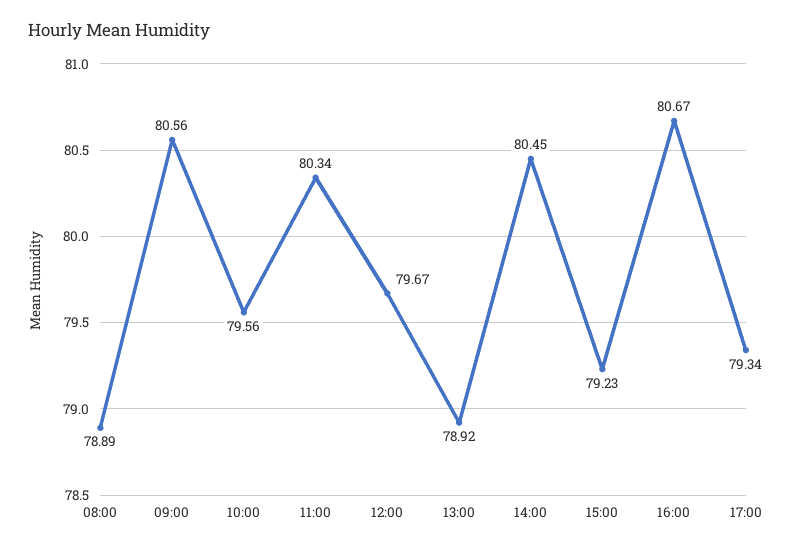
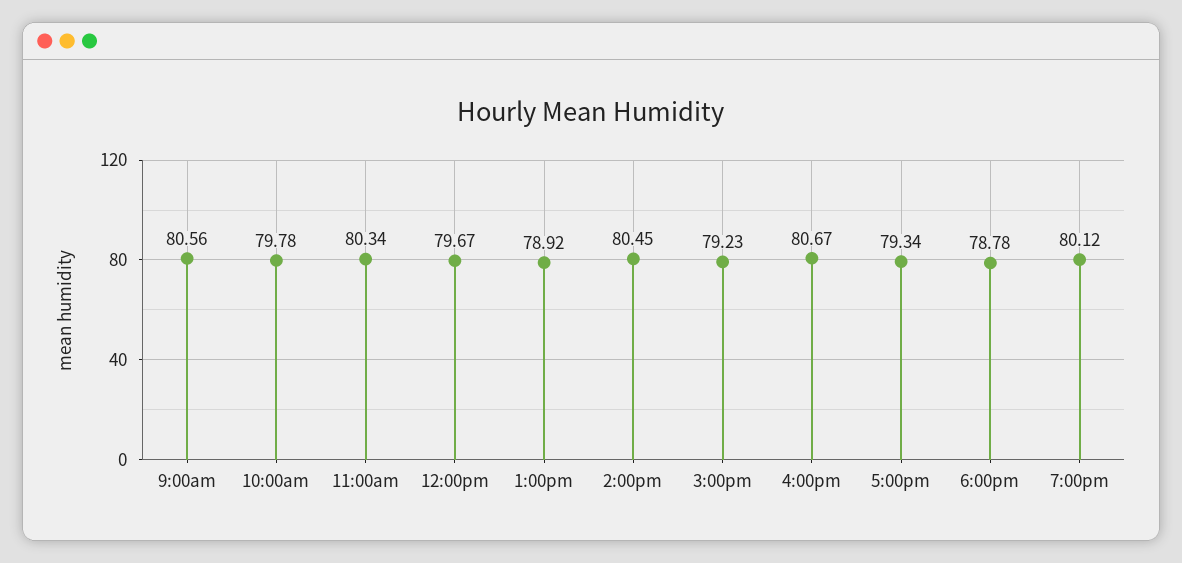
08:00: 78.89 -> none
10:00: 79.56 -> 79.78
6:00pm: none -> 78.78
7:00pm: none -> 80.12

